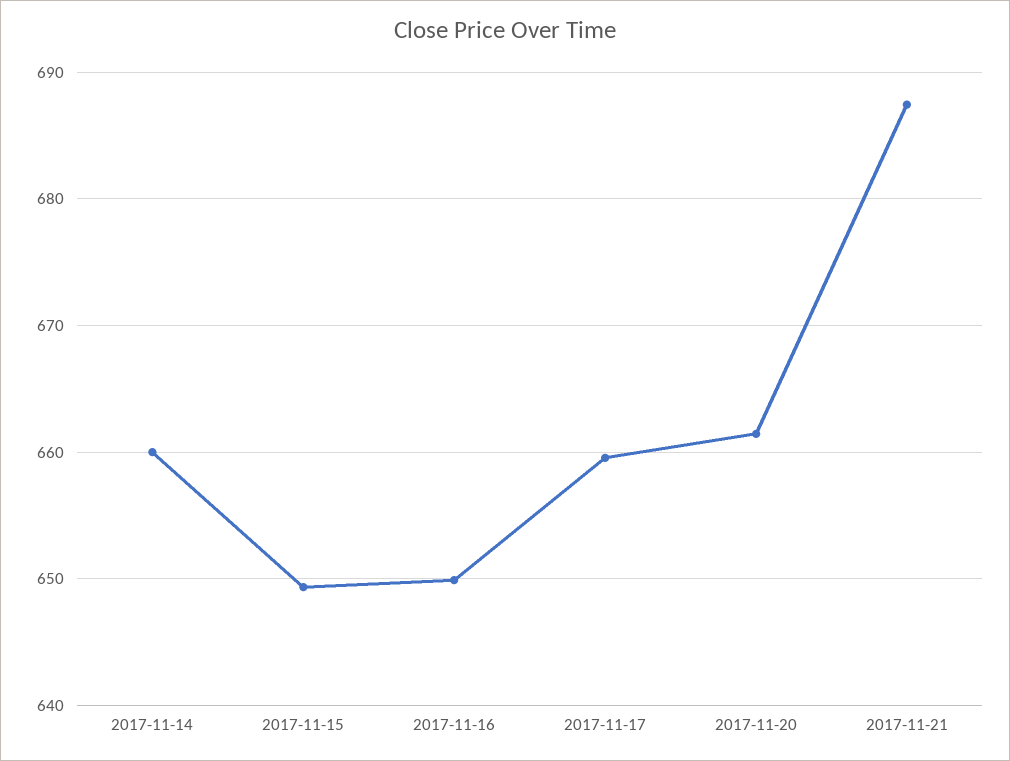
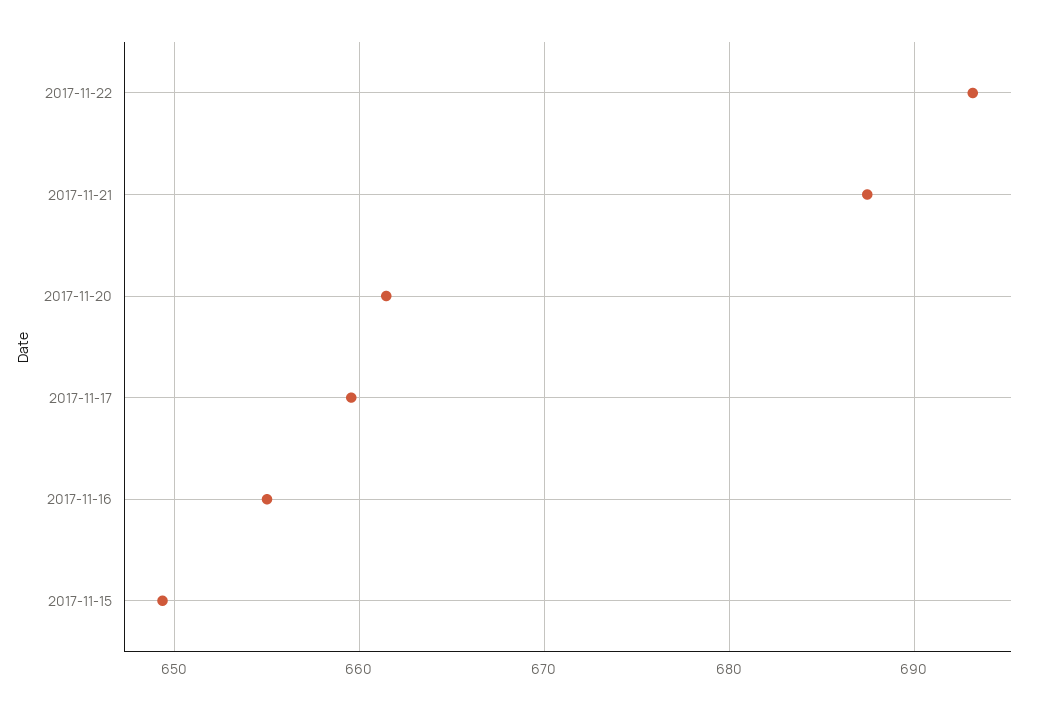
2017-11-14: 660 -> none
2017-11-16: 650 -> 655
2017-11-22: none -> 693

